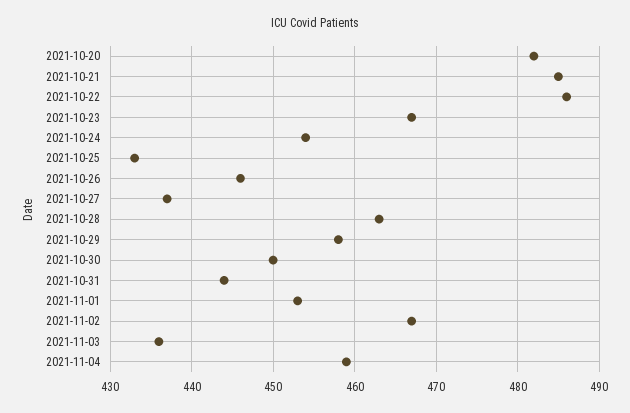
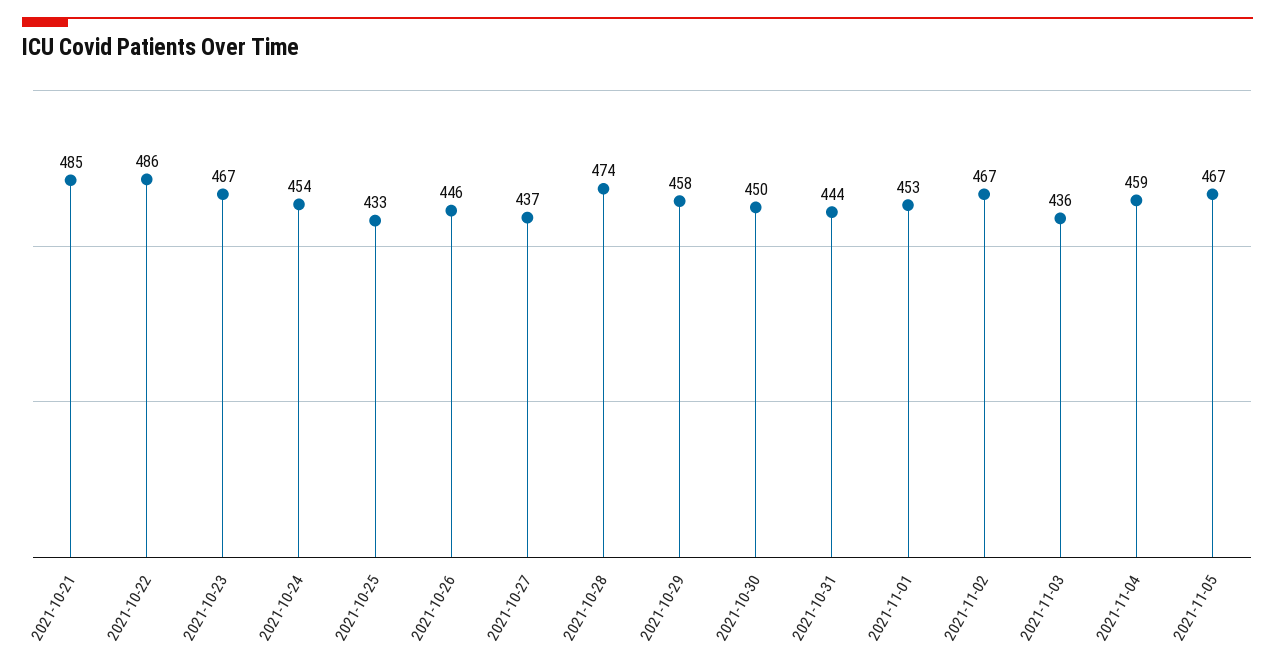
2021-10-20: 482 -> none
2021-10-28: 463 -> 474
2021-11-05: none -> 467

